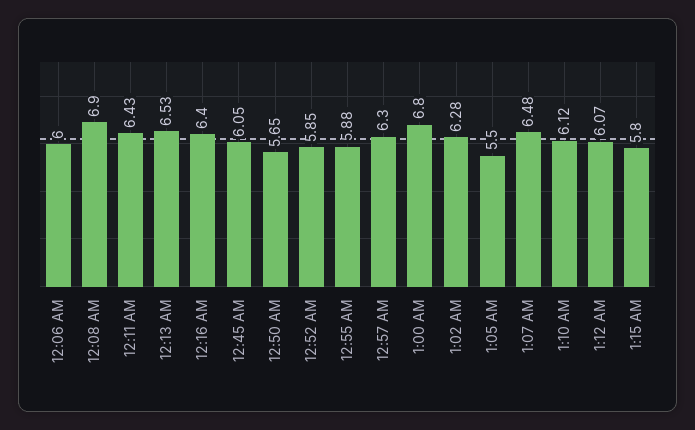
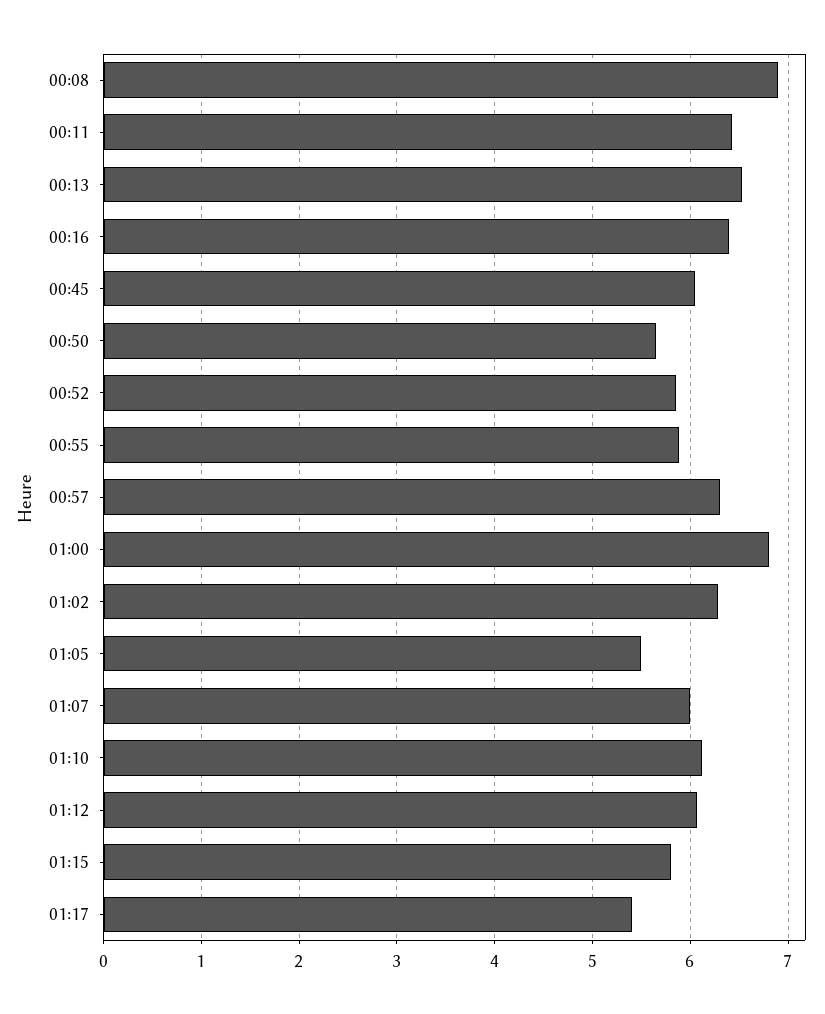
12:06 AM: 6 -> none
1:07 AM: 6.48 -> 6
01:17: none -> 5.4

